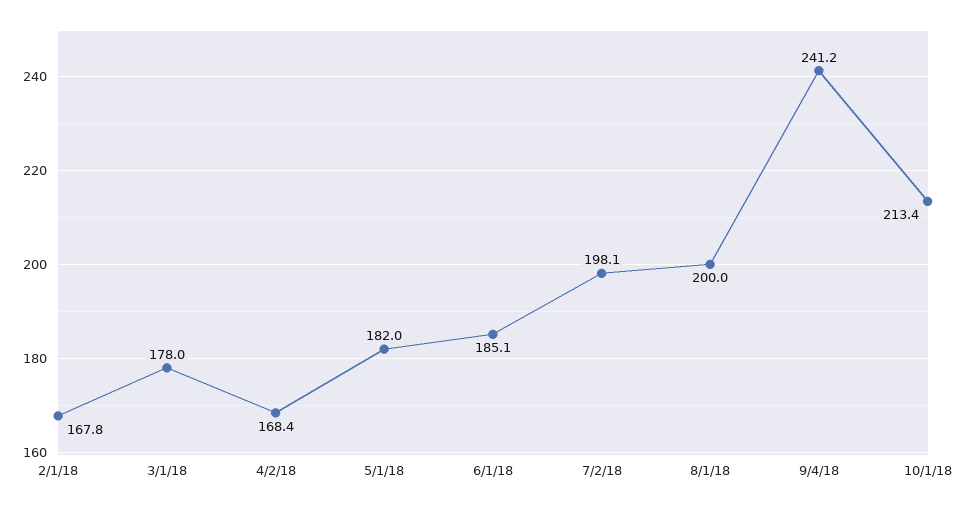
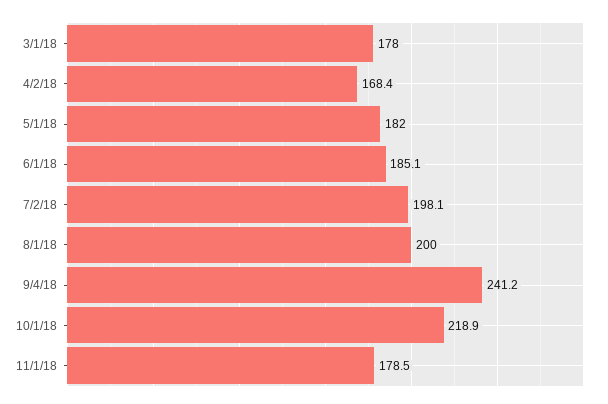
2/1/18: 167.8 -> none
10/1/18: 213.4 -> 218.9
11/1/18: none -> 178.5

